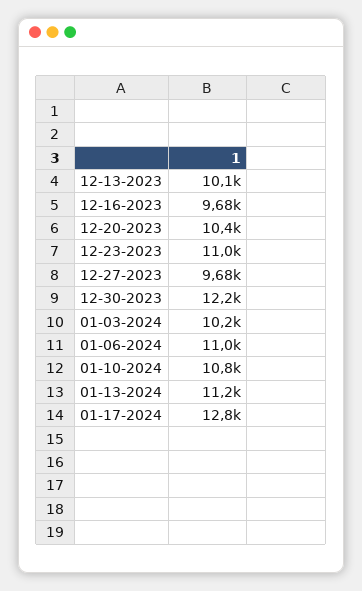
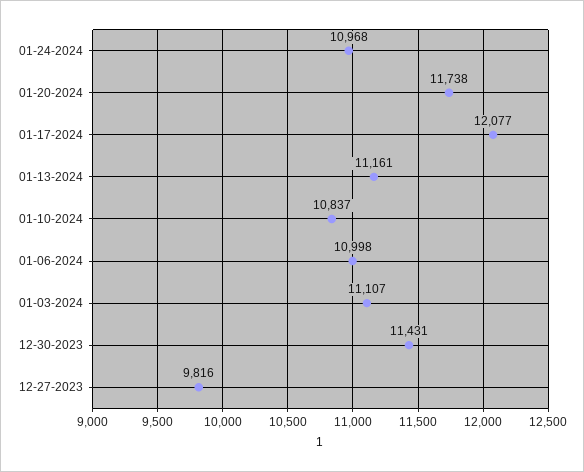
12-13-2023: 10100 -> none
12-16-2023: 9680 -> none
12-20-2023: 10400 -> none
12-23-2023: 11000 -> none
12-27-2023: 9680 -> 9816
12-30-2023: 12200 -> 11431
01-03-2024: 10200 -> 11107
01-17-2024: 12800 -> 12077
01-24-2024: none -> 10968
01-20-2024: none -> 11738

